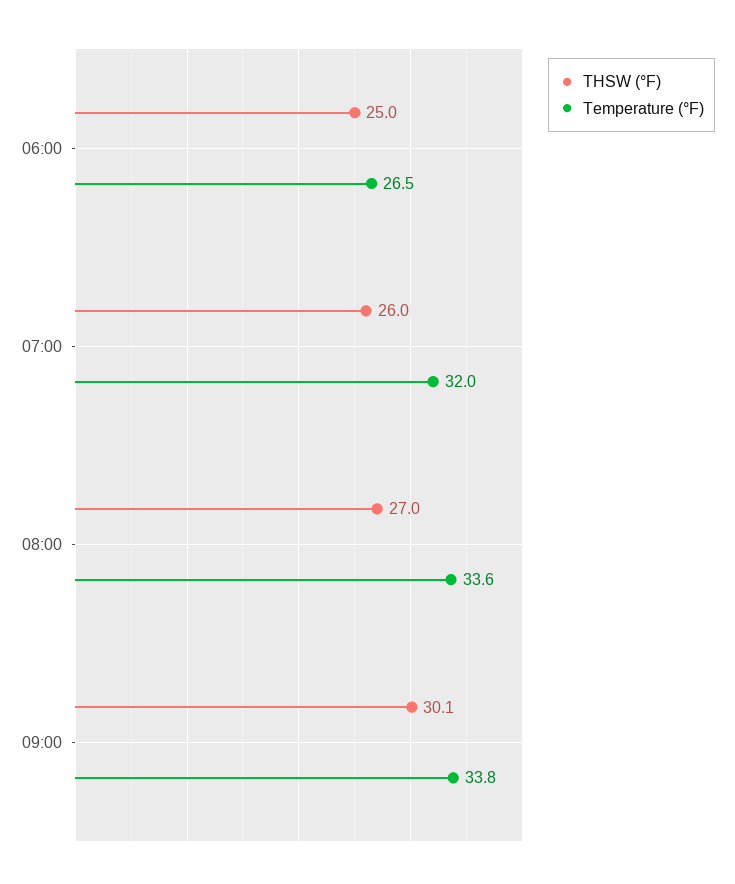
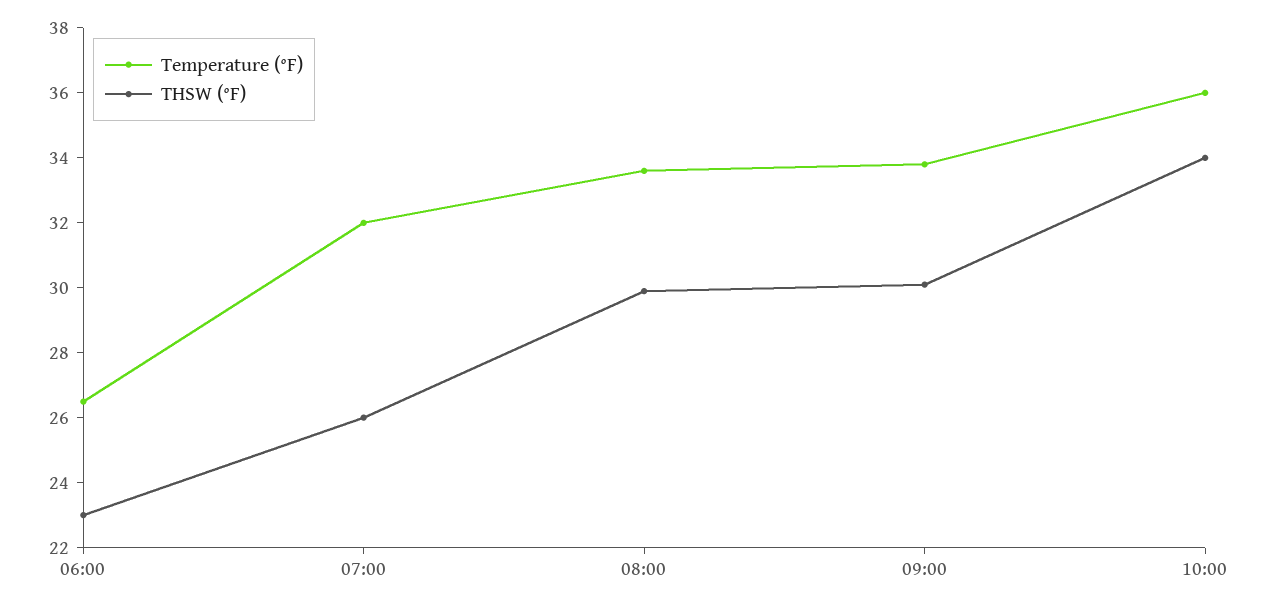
THSW (°F), 06:00: 25 -> 23
THSW (°F), 08:00: 27 -> 30
Temperature (°F), 10:00: none -> 36
THSW (°F), 10:00: none -> 34

